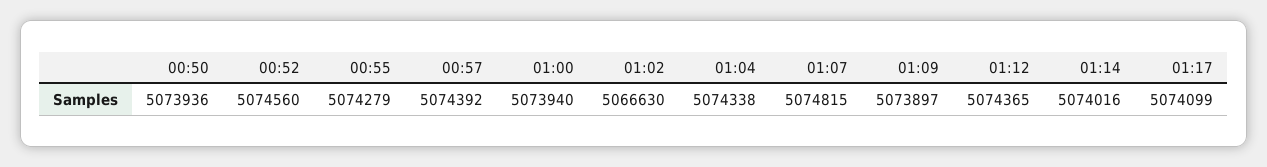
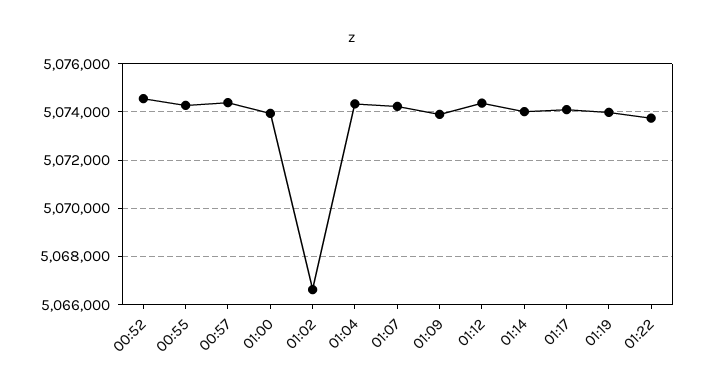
00:50: 5073936 -> none
01:07: 5074815 -> 5074250
01:19: none -> 5074000
01:22: none -> 5073750

